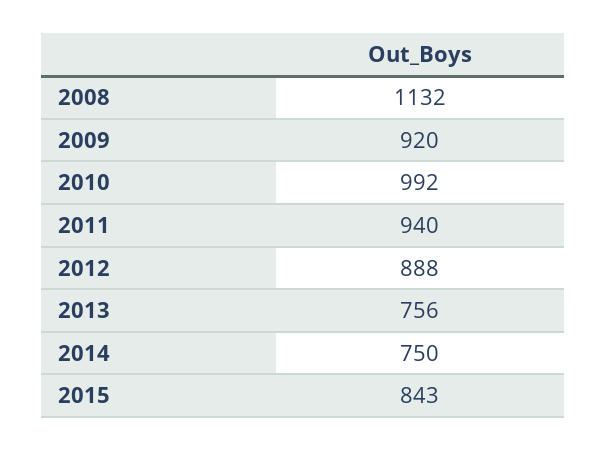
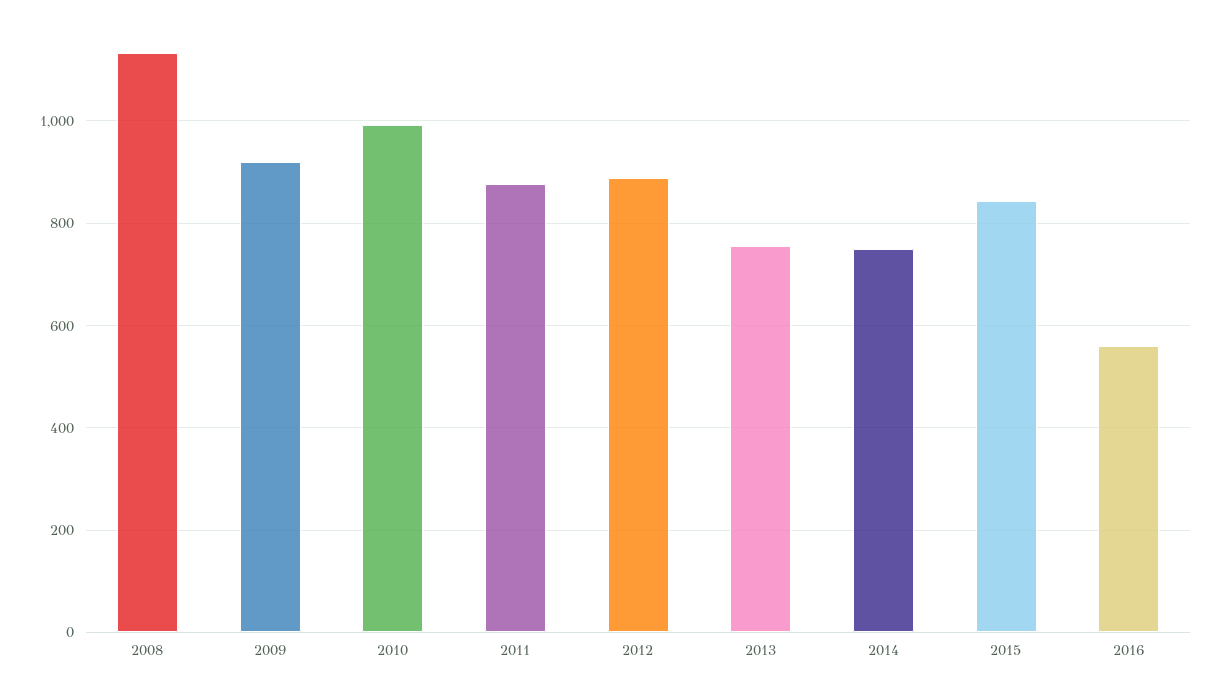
2011: 940 -> 880
2016: none -> 560

